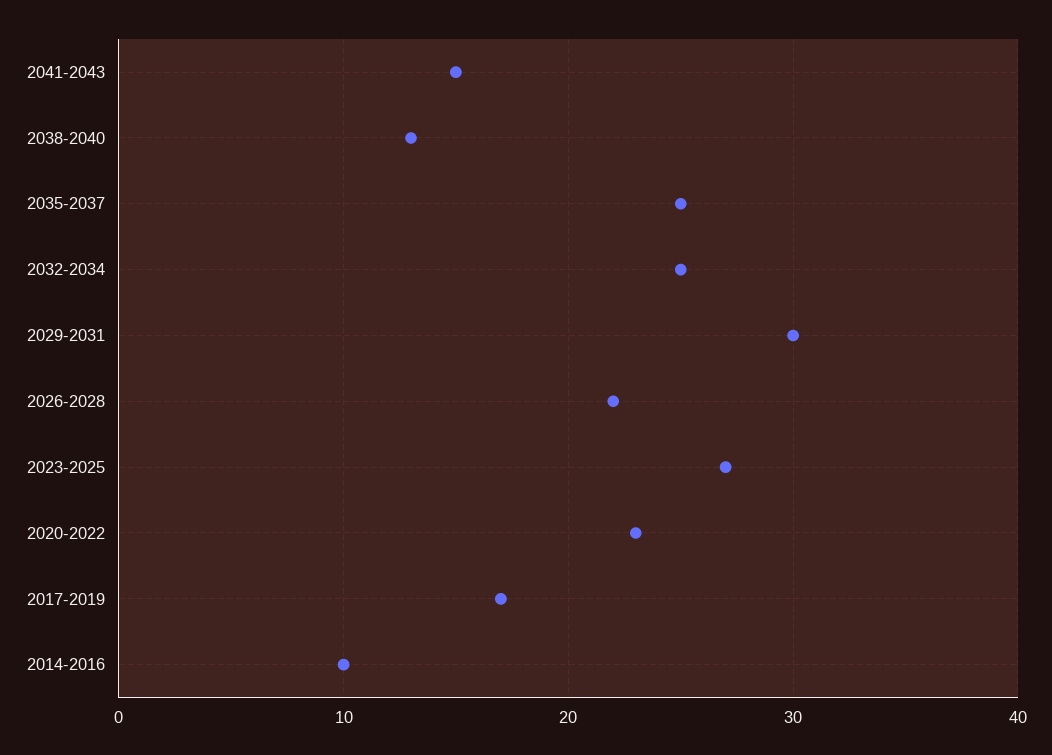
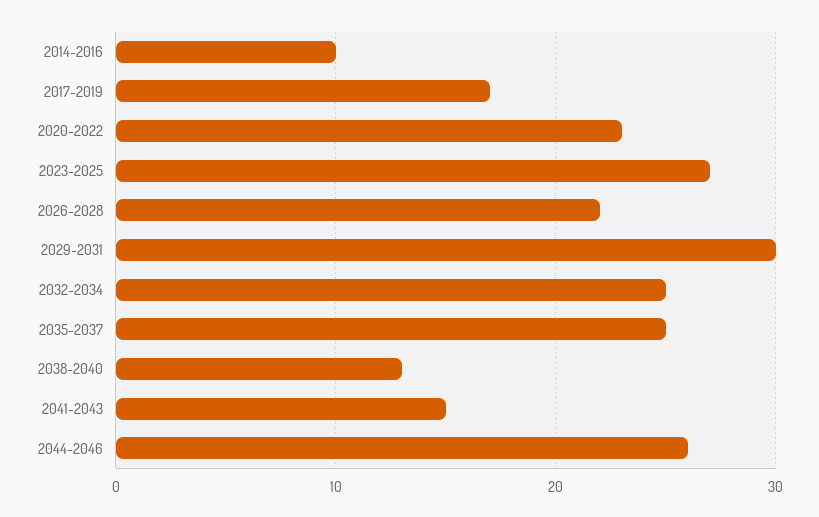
2044-2046: none -> 26

